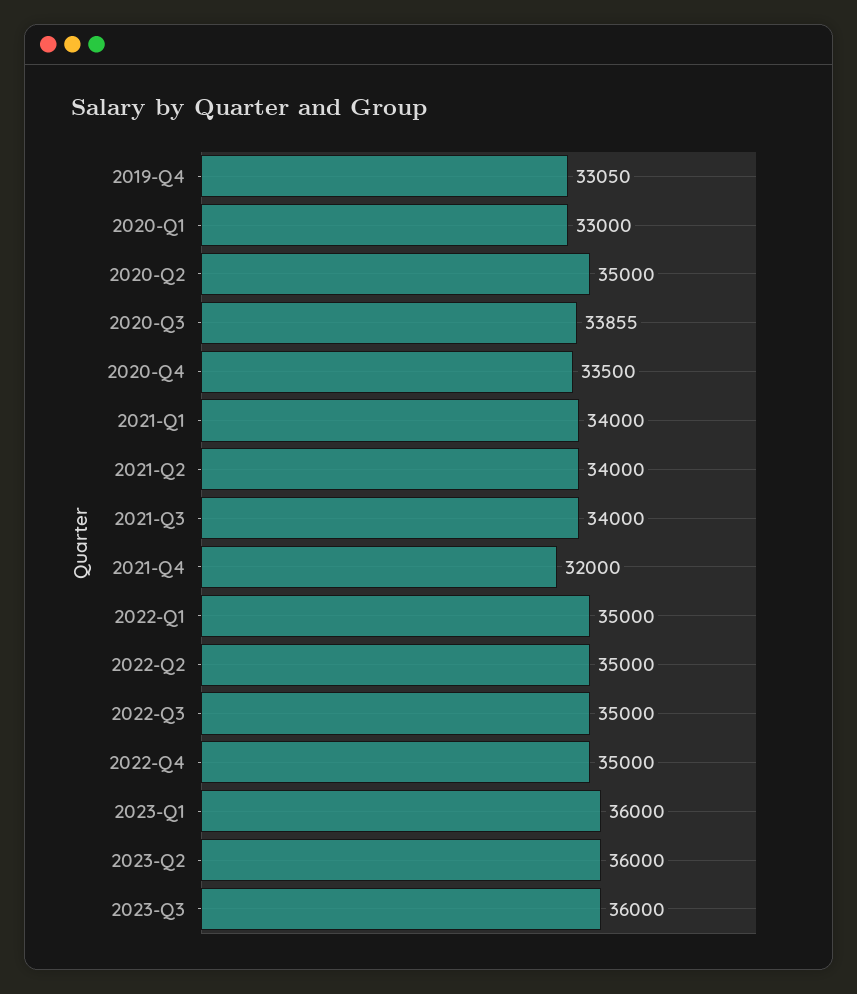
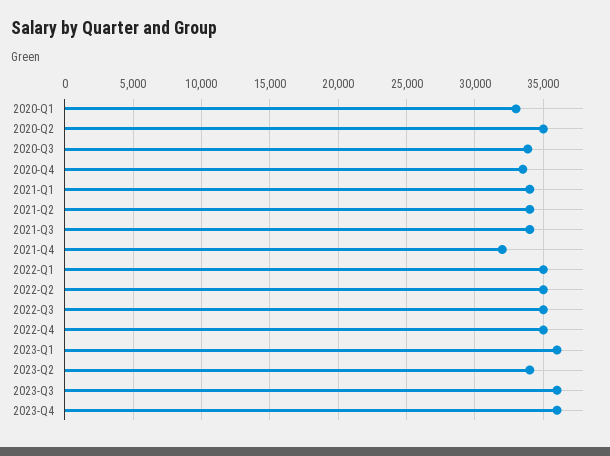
2019-Q4: 33050 -> none
2023-Q2: 36000 -> 34000
2023-Q4: none -> 36000

